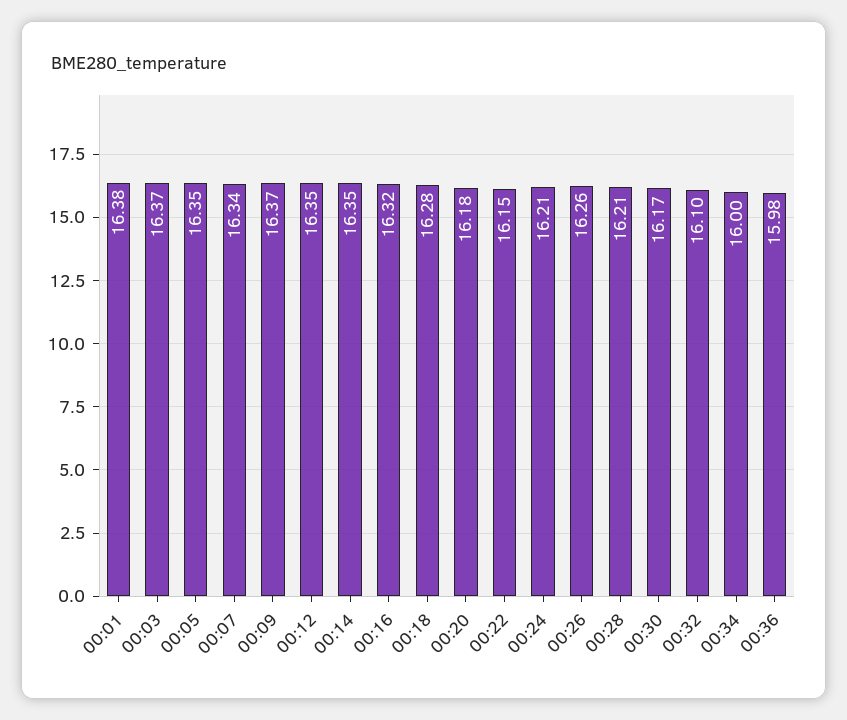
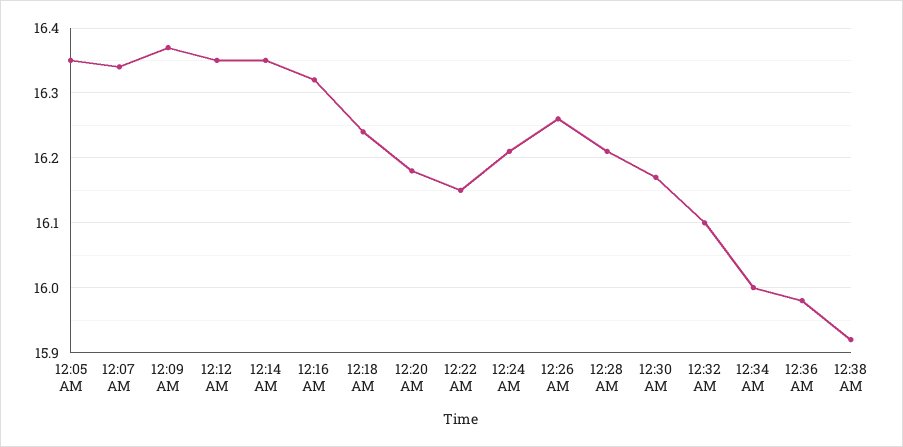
00:01: 16.38 -> none
00:03: 16.37 -> none
00:18: 16.28 -> 16.24
12:38 AM: none -> 15.92

